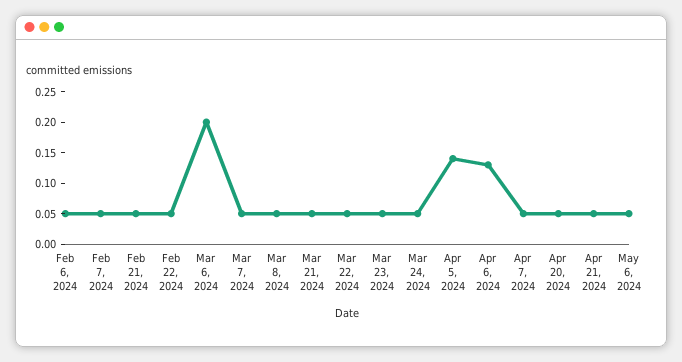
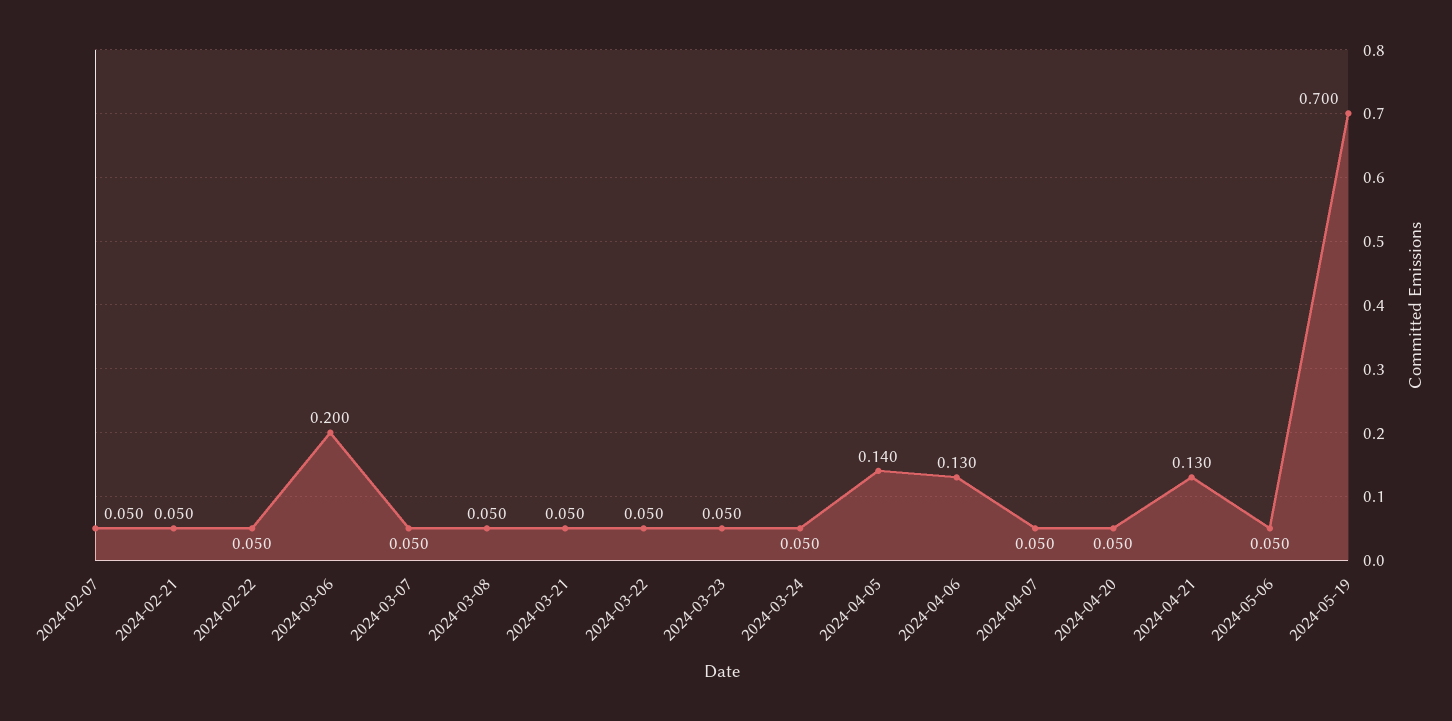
Feb 6, 2024: 0.05 -> none
Apr 21, 2024: 0.05 -> 0.13
2024-05-19: none -> 0.7

